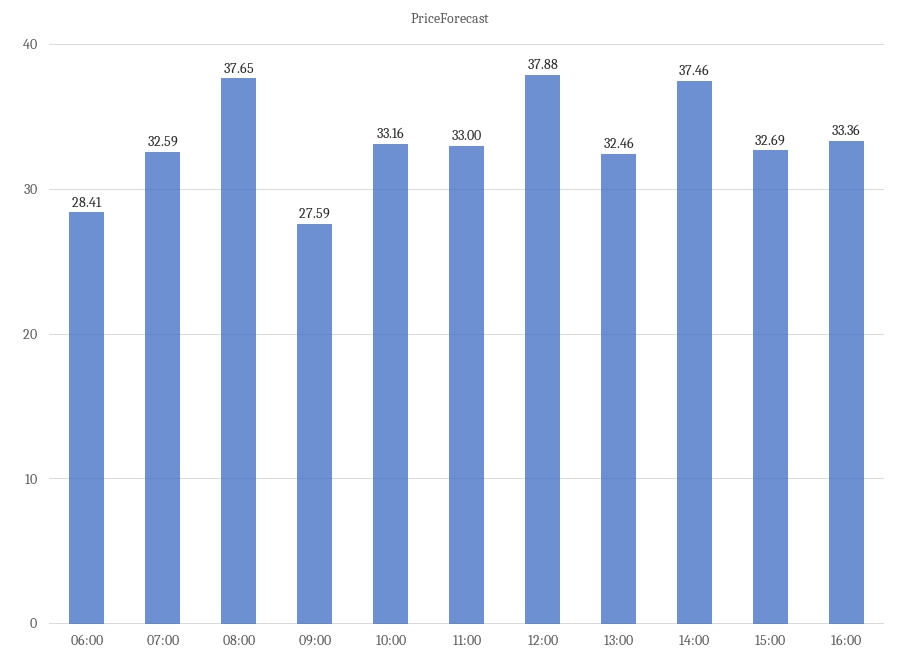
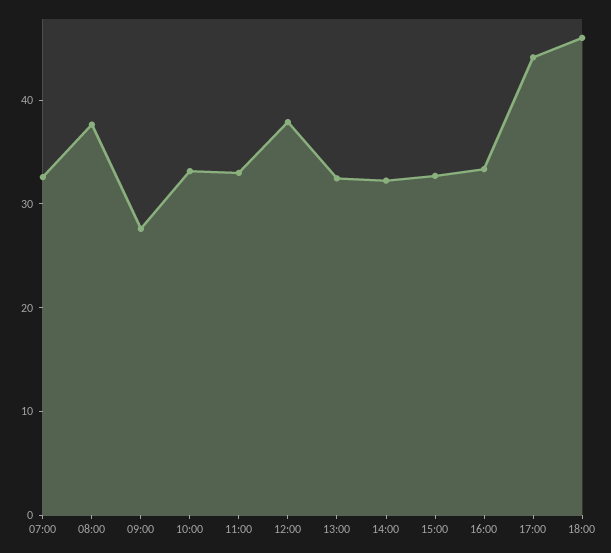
06:00: 28.41 -> none
14:00: 37.46 -> 32
17:00: none -> 44
18:00: none -> 46

